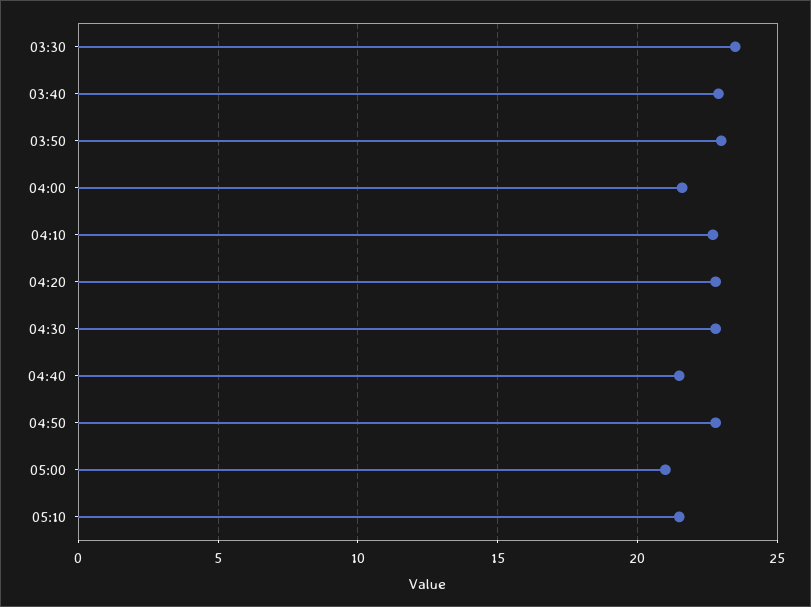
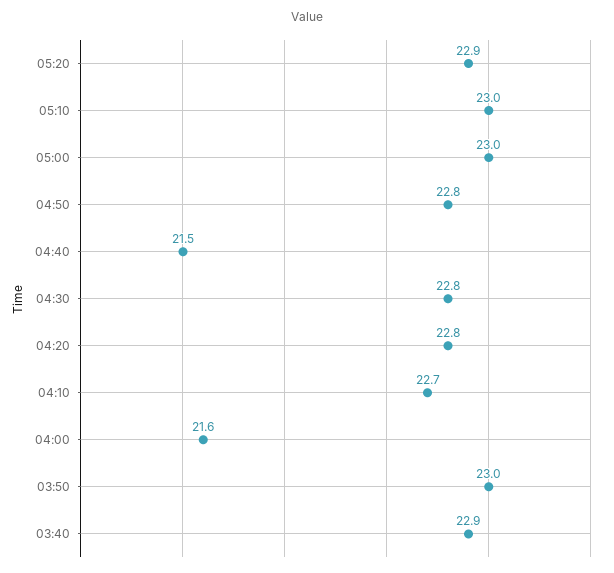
03:30: 23.5 -> none
05:00: 21 -> 23
05:10: 21.5 -> 23
05:20: none -> 22.9

